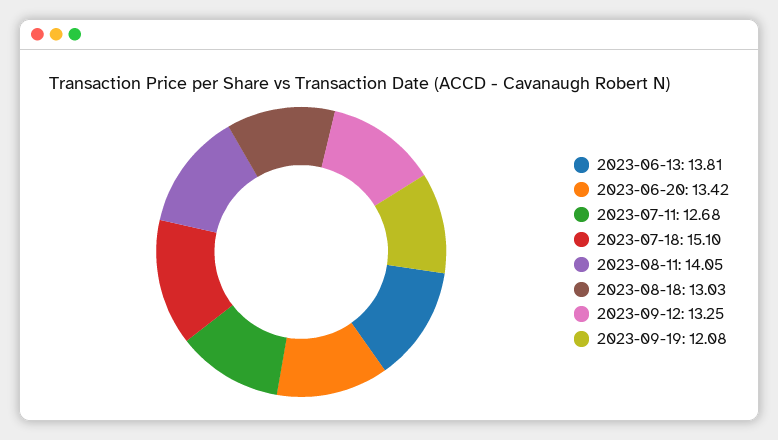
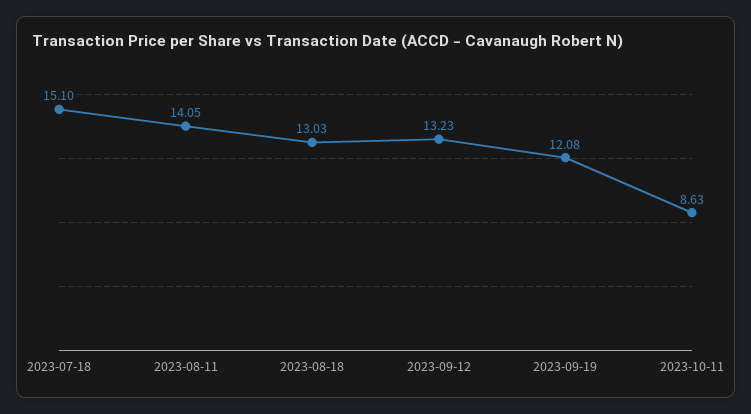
2023-06-13: 13.81 -> none
2023-06-20: 13.42 -> none
2023-07-11: 12.68 -> none
2023-09-12: 13.25 -> 13.23
2023-10-11: none -> 8.63

